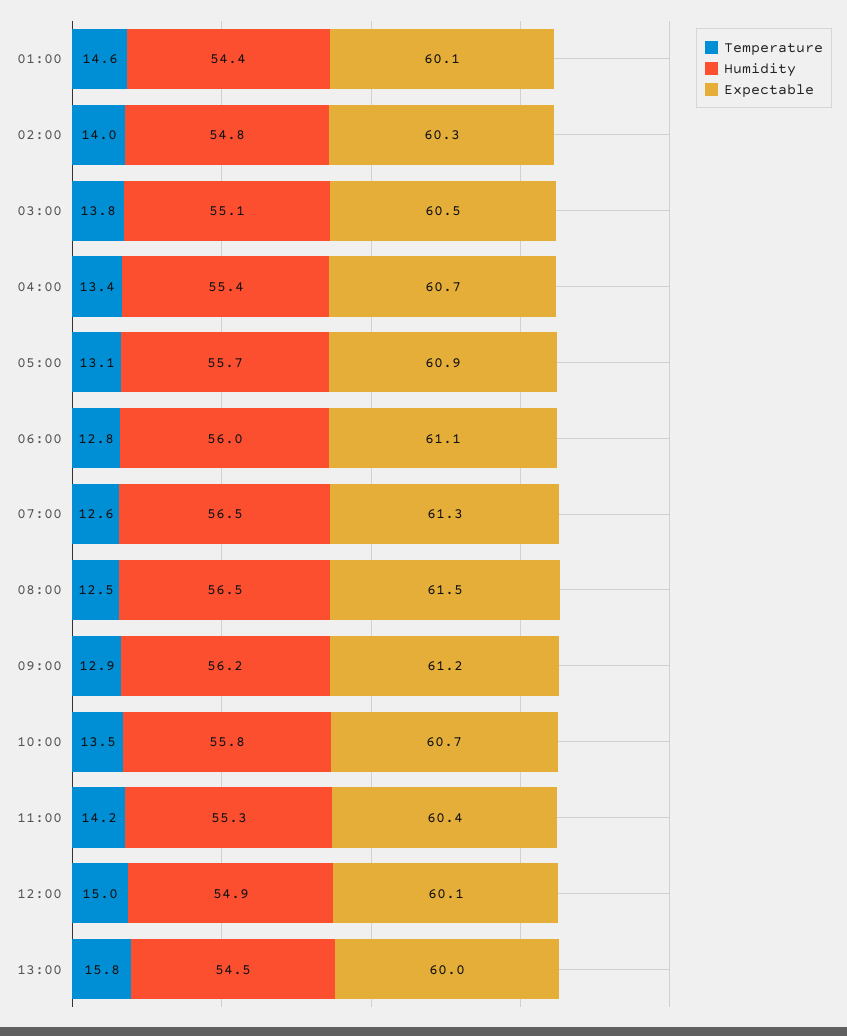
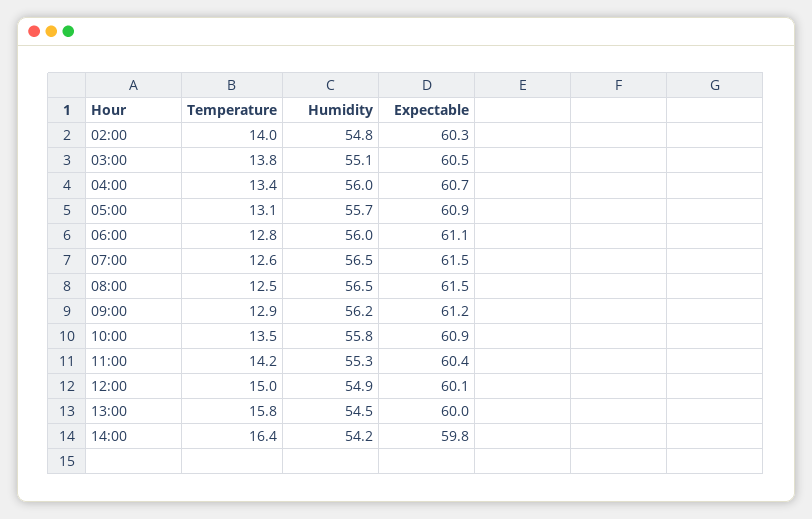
Temperature, 01:00: 14.6 -> none
Humidity, 01:00: 54.4 -> none
Expectable, 01:00: 60.1 -> none
Humidity, 04:00: 55.4 -> 56
Expectable, 07:00: 61.3 -> 61.5
Expectable, 10:00: 60.7 -> 60.9
Temperature, 14:00: none -> 16.4
Humidity, 14:00: none -> 54.2
Expectable, 14:00: none -> 59.8

